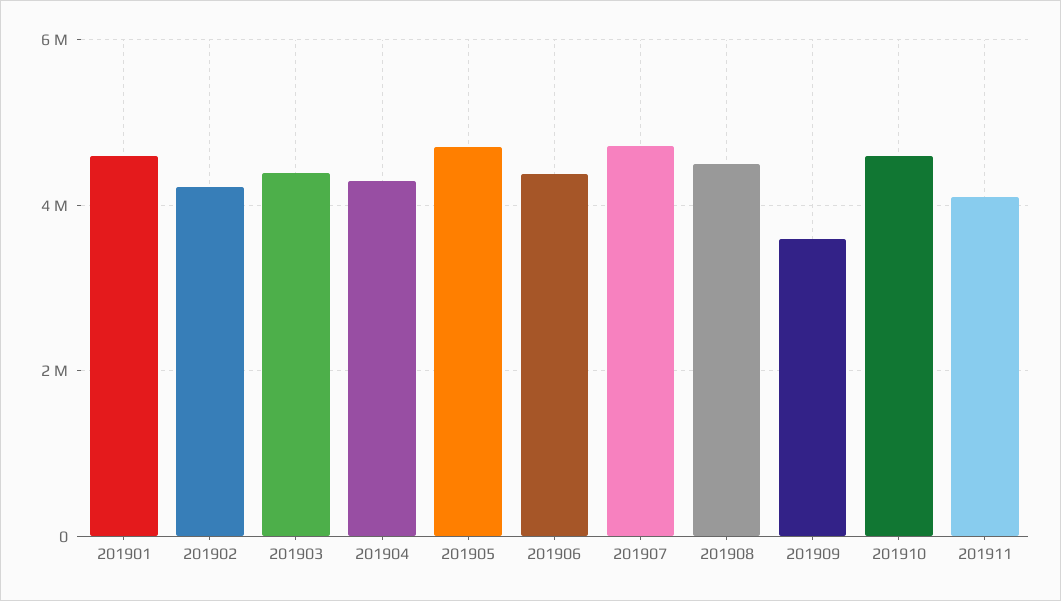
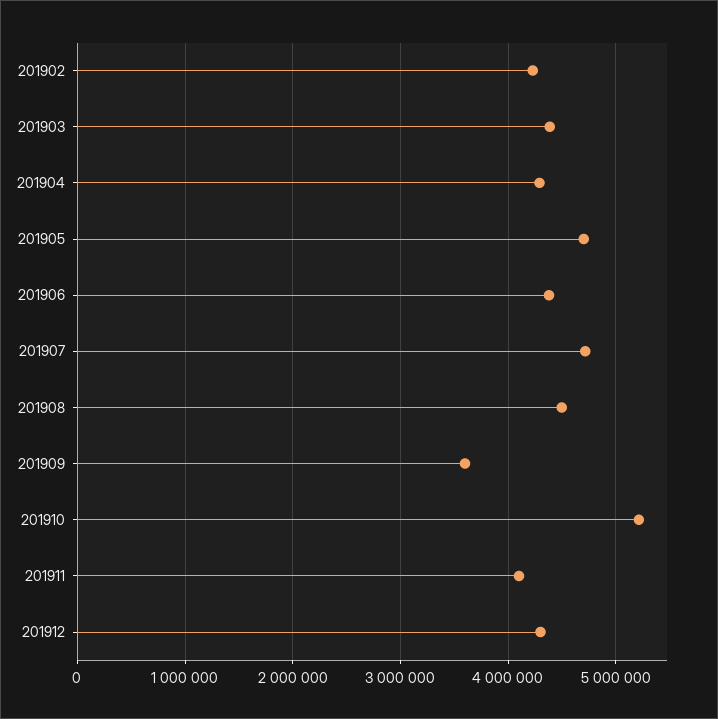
201901: 4600000 -> none
201910: 4600000 -> 5200000
201912: none -> 4300000

